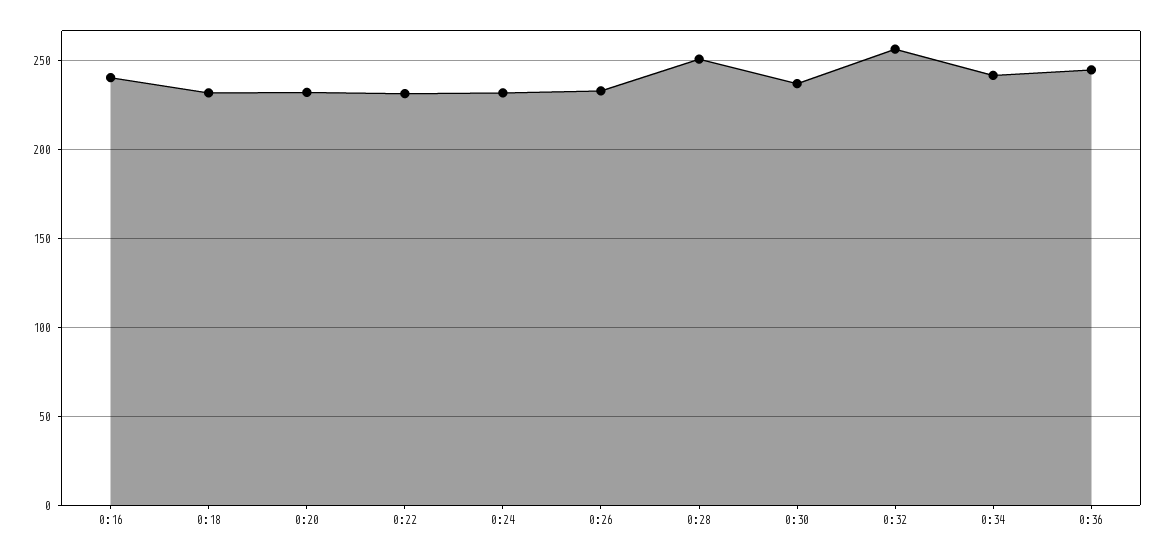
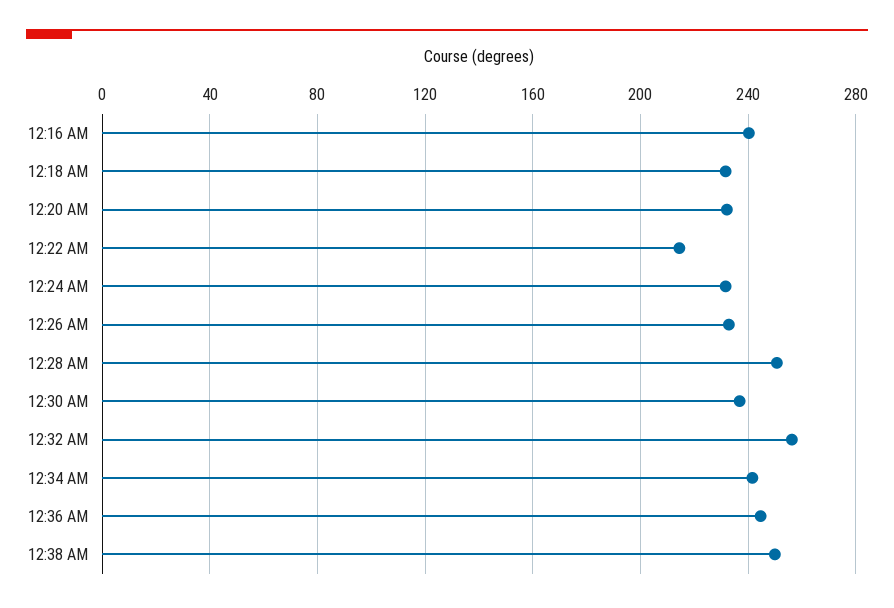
0:22: 230 -> 215
12:38 AM: none -> 250

